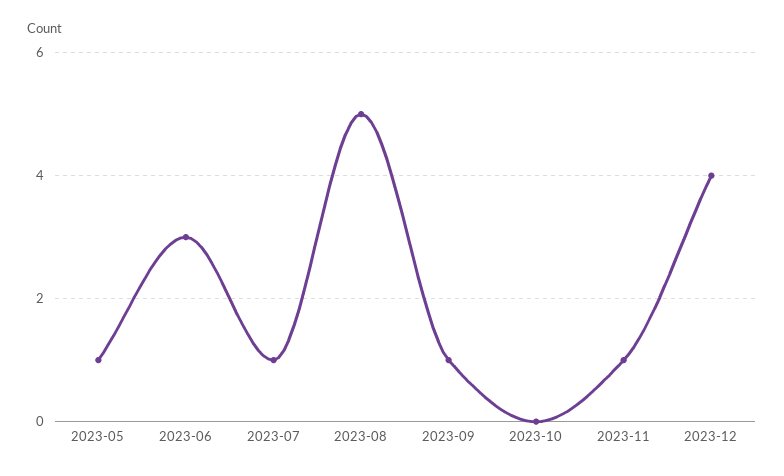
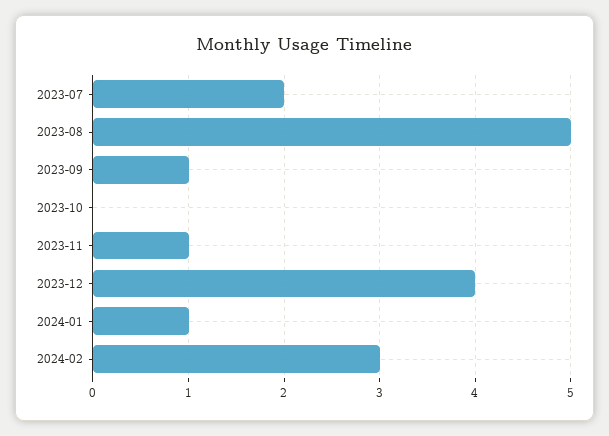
2023-05: 1 -> none
2023-06: 3 -> none
2023-07: 1 -> 2
2024-01: none -> 1
2024-02: none -> 3

